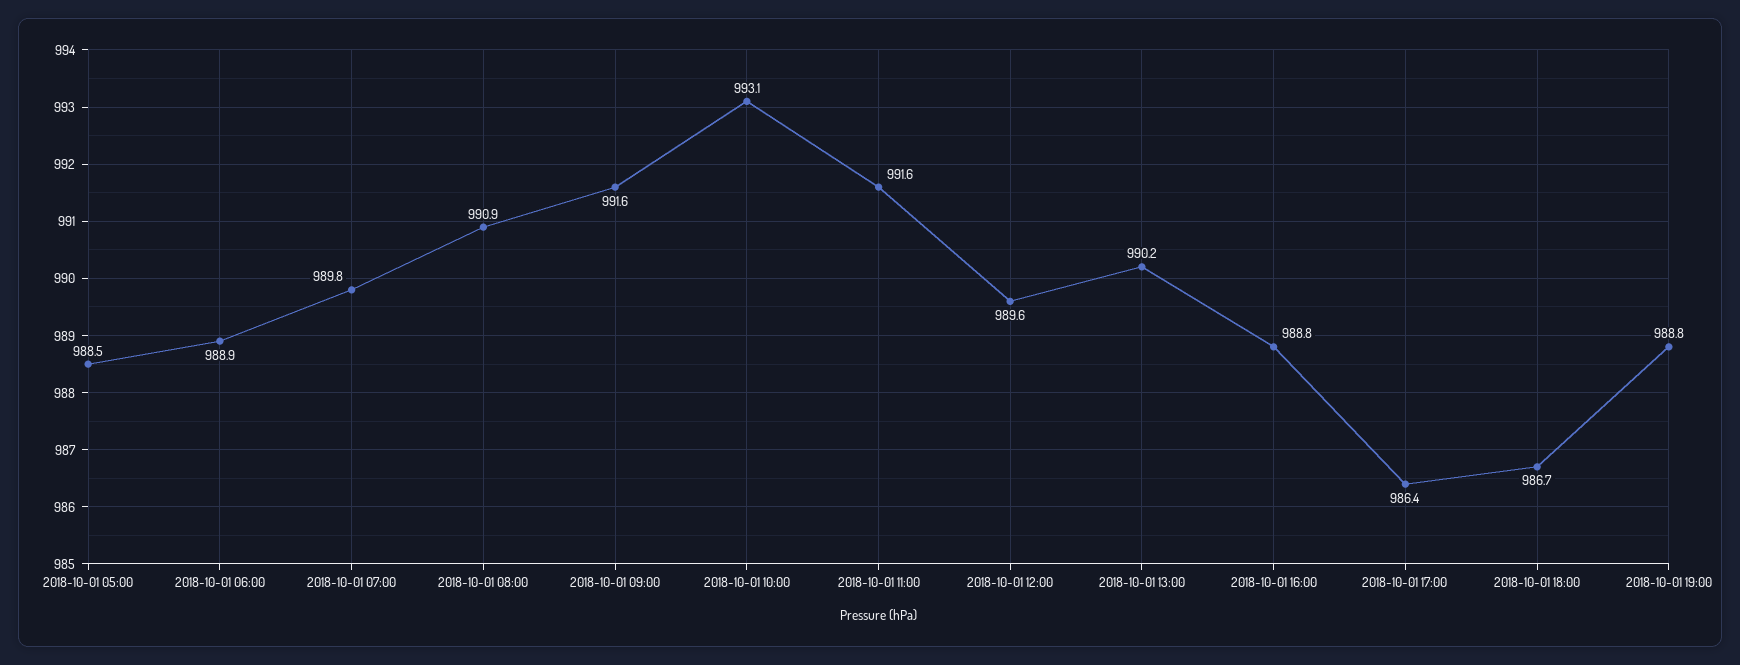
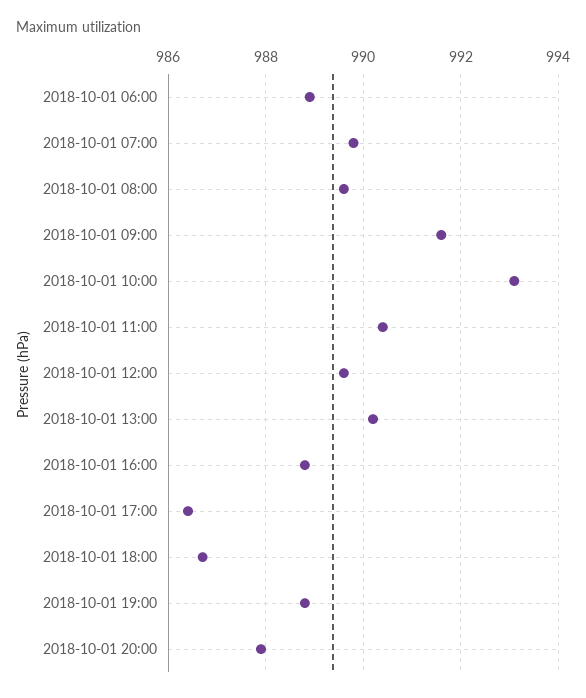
2018-10-01 05:00: 988.5 -> none
2018-10-01 08:00: 990.9 -> 989.5
2018-10-01 11:00: 991.6 -> 990.5
2018-10-01 20:00: none -> 988

